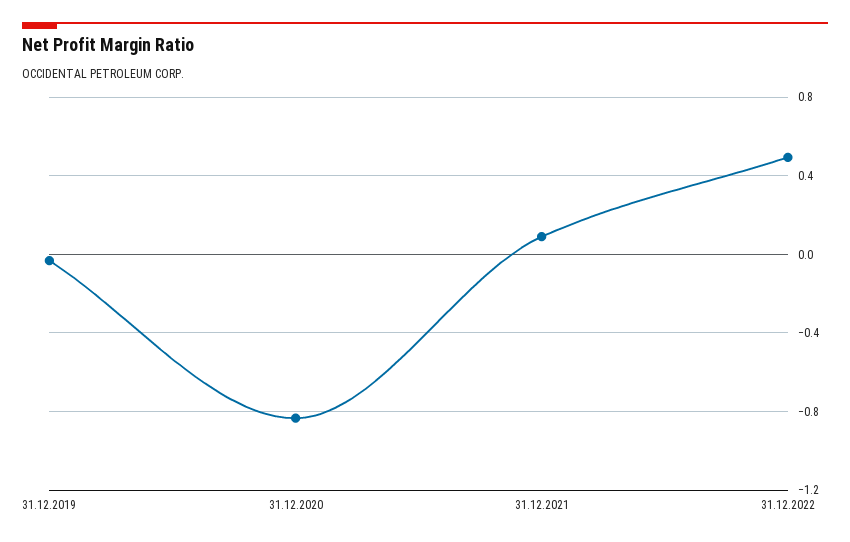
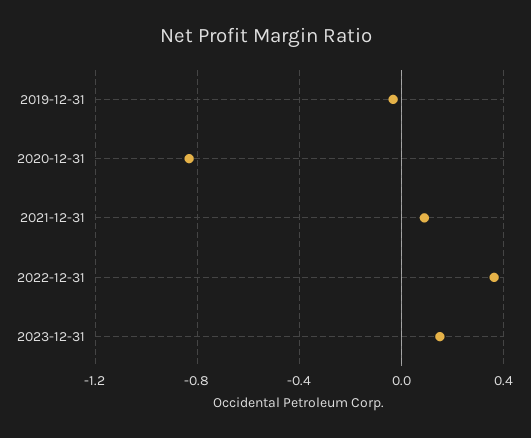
31.12.2022: 0.5 -> 0.35
2023-12-31: none -> 0.15

